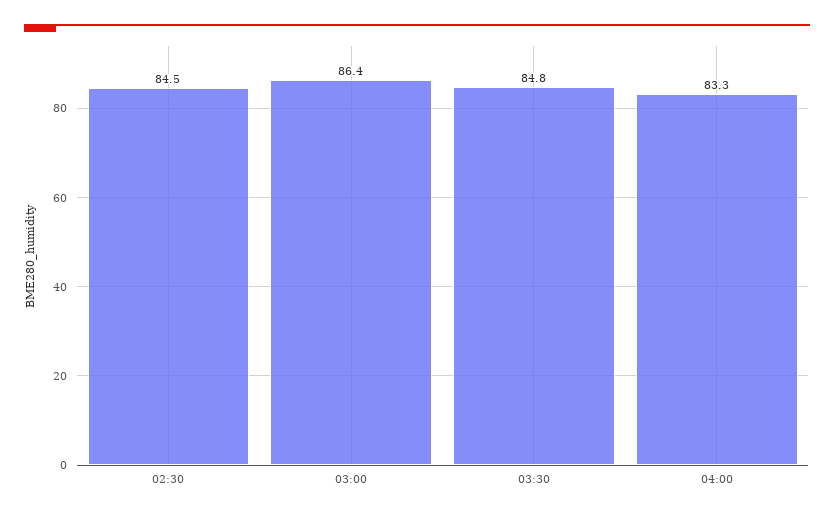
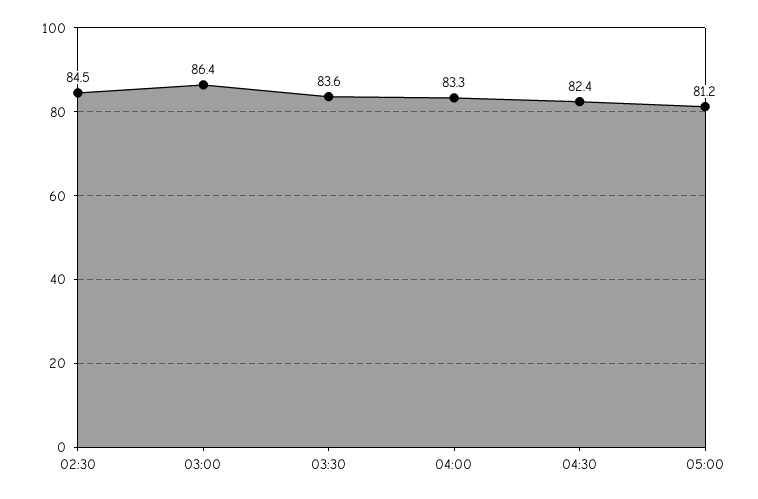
03:30: 84.8 -> 83.6
04:30: none -> 82.4
05:00: none -> 81.2

